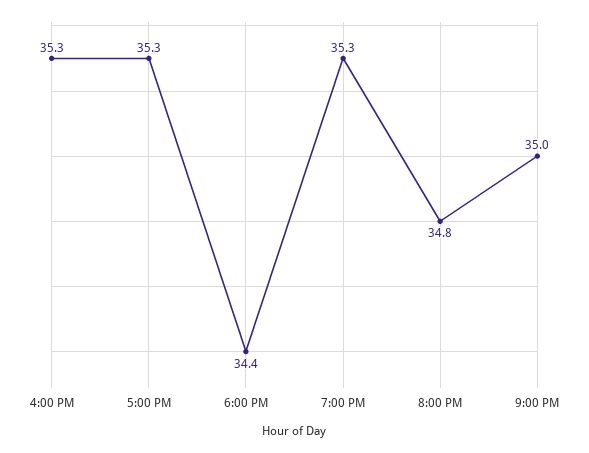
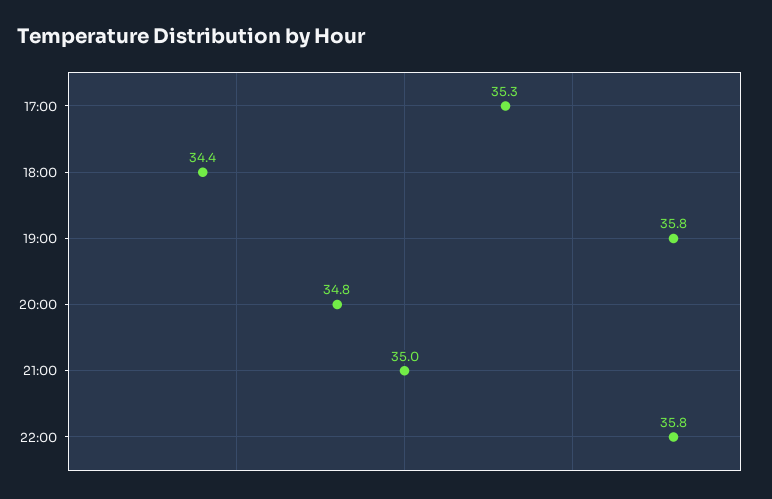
4:00 PM: 35.3 -> none
7:00 PM: 35.3 -> 35.8
22:00: none -> 35.8

